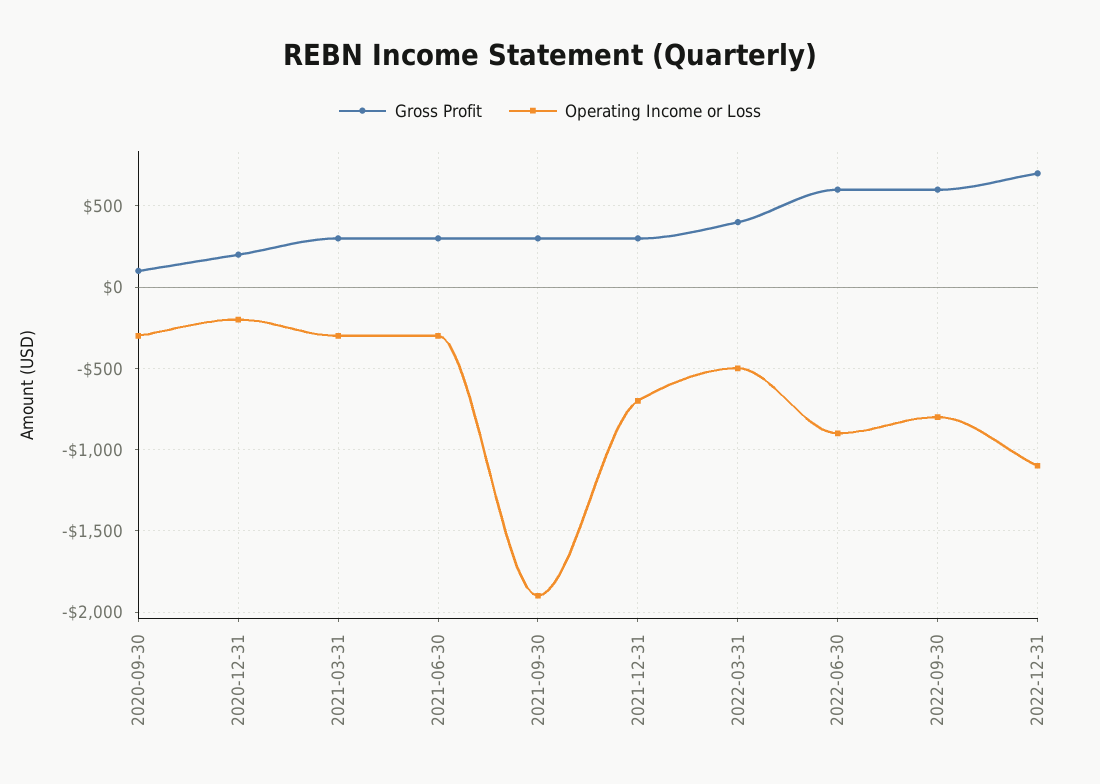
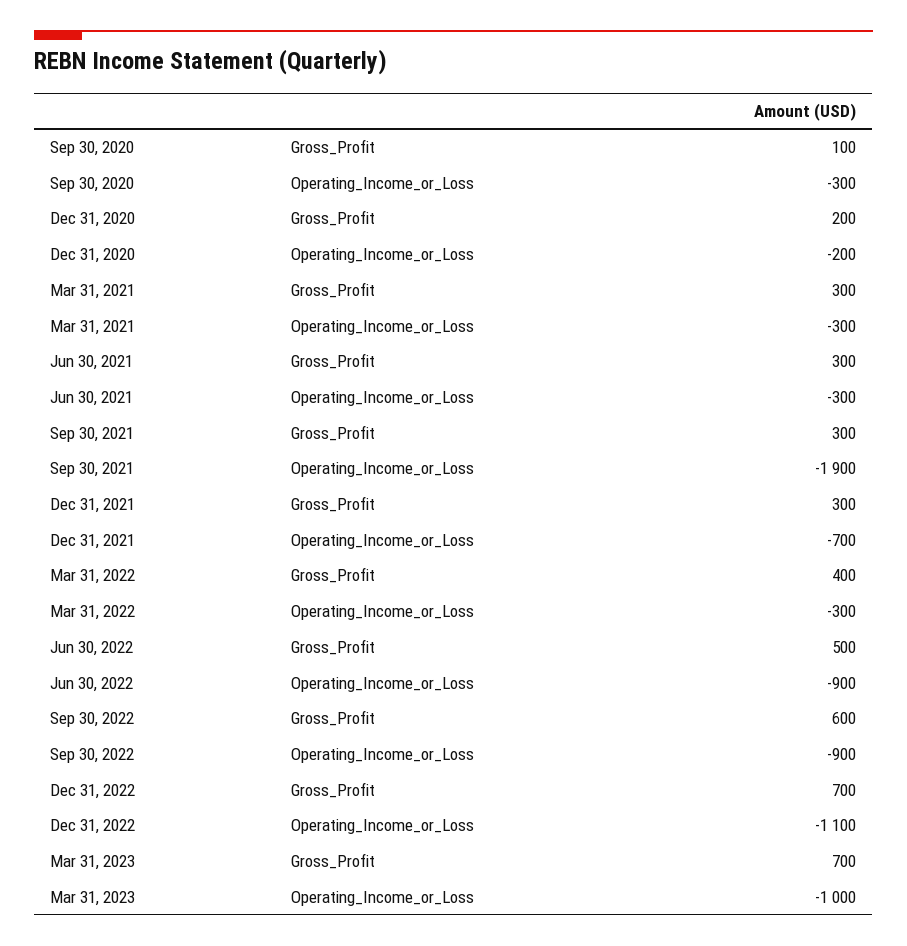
Operating Income or Loss, 2022-03-31: -500 -> -300
Gross Profit, 2022-06-30: 600 -> 500
Operating Income or Loss, 2022-09-30: -800 -> -900
Gross Profit, Mar 31, 2023: none -> 700
Operating Income or Loss, Mar 31, 2023: none -> -1000

